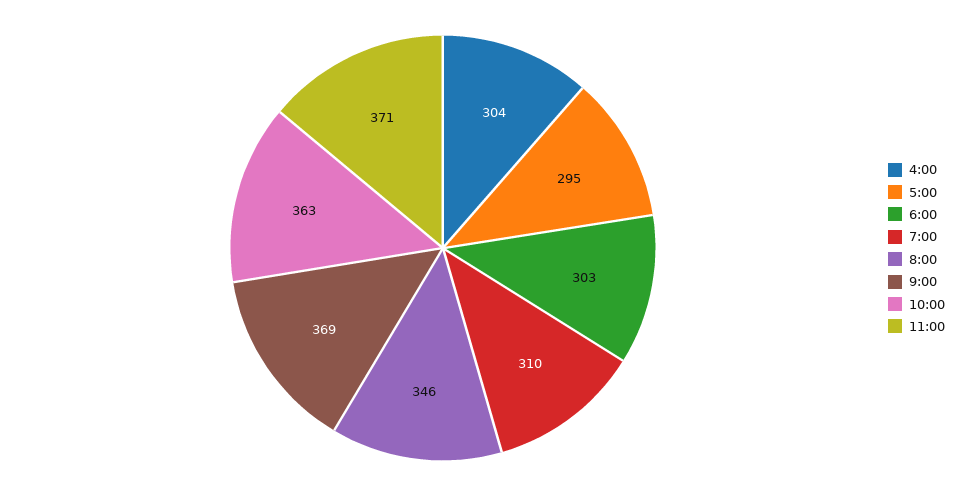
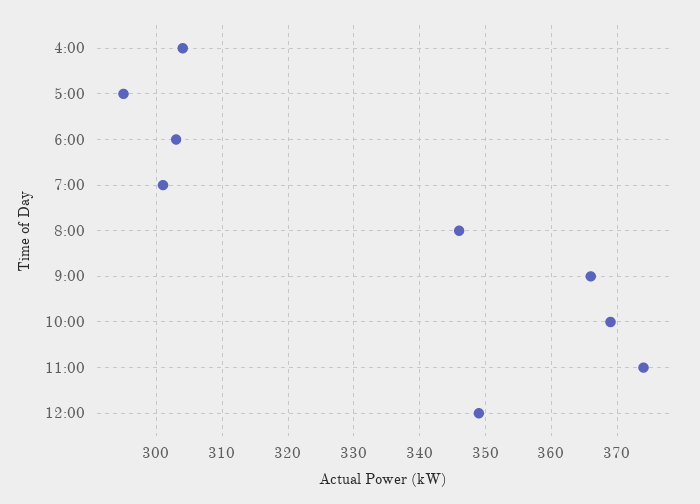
7:00: 310 -> 301
9:00: 369 -> 366
10:00: 363 -> 369
11:00: 371 -> 374
12:00: none -> 349

